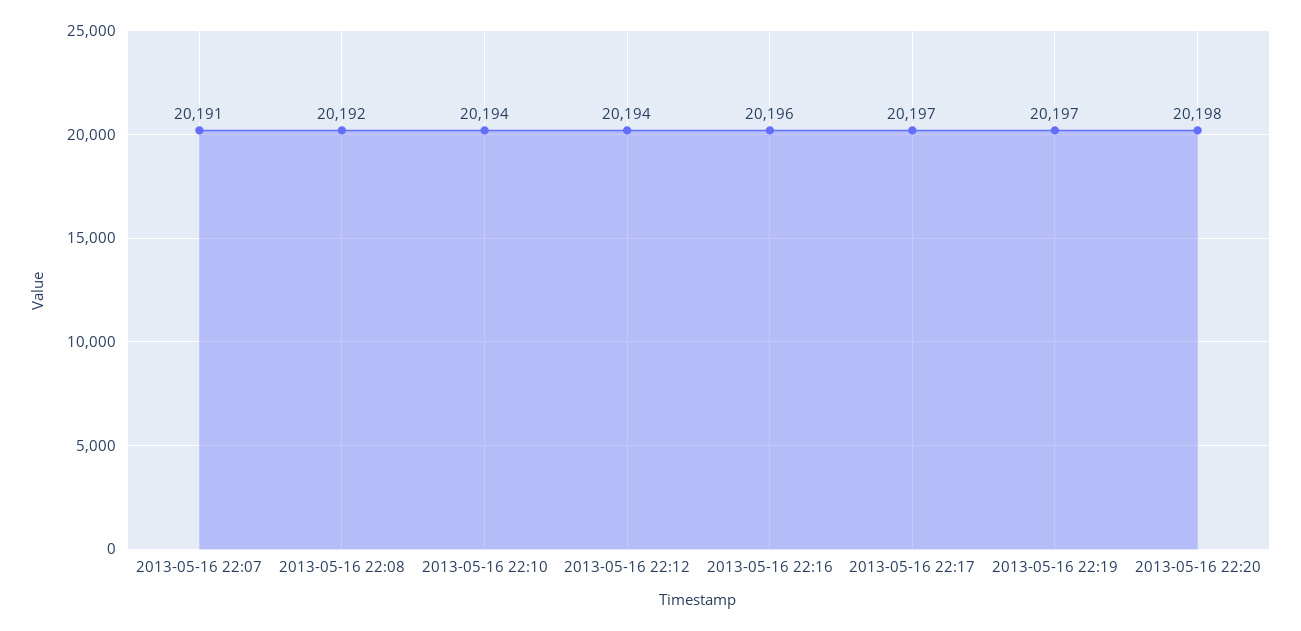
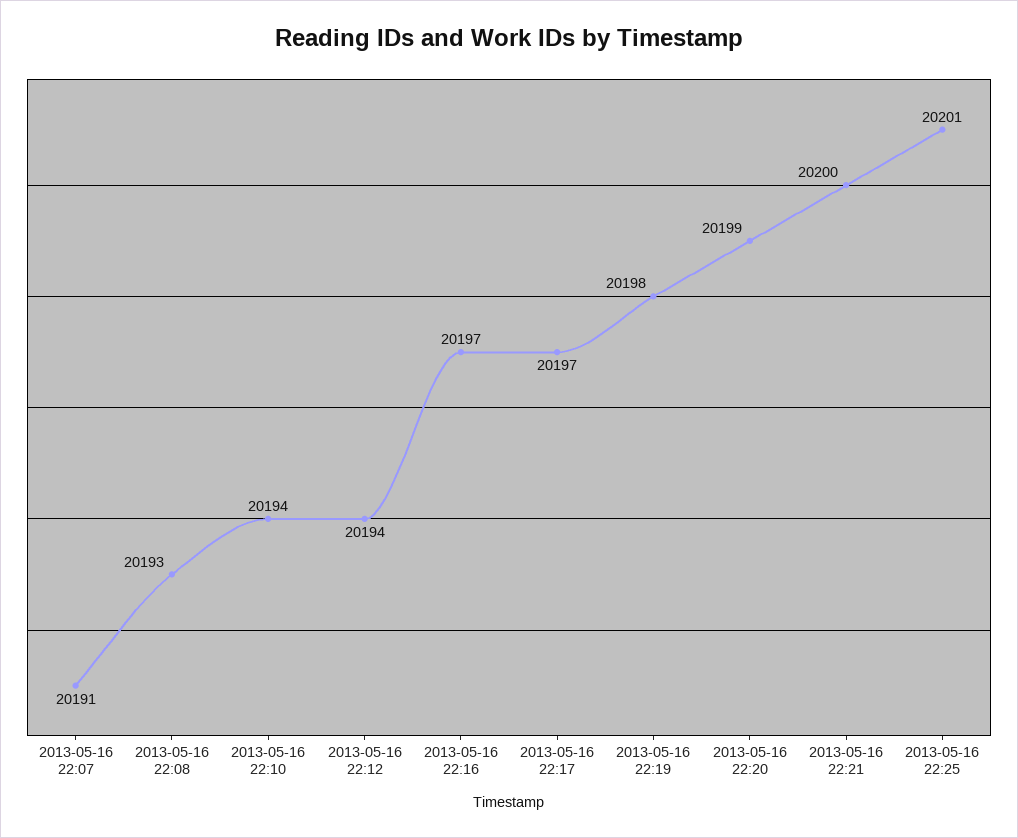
2013-05-16 22:08: 20192 -> 20193
2013-05-16 22:16: 20196 -> 20197
2013-05-16 22:19: 20197 -> 20198
2013-05-16 22:20: 20198 -> 20199
2013-05-16 22:21: none -> 20200
2013-05-16 22:25: none -> 20201

